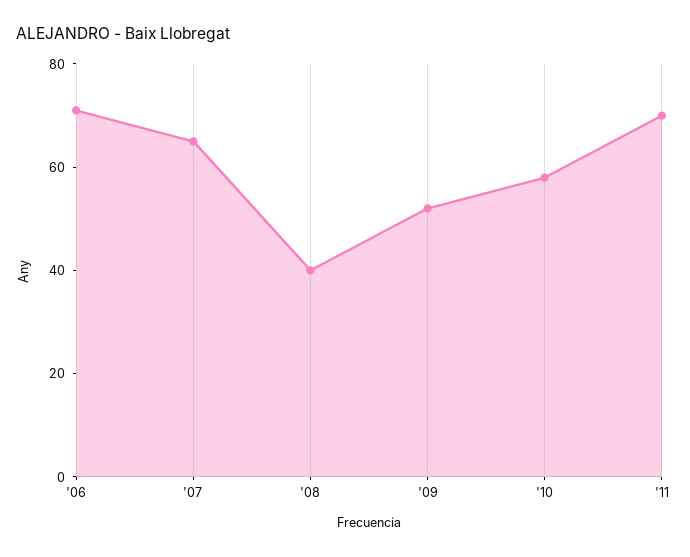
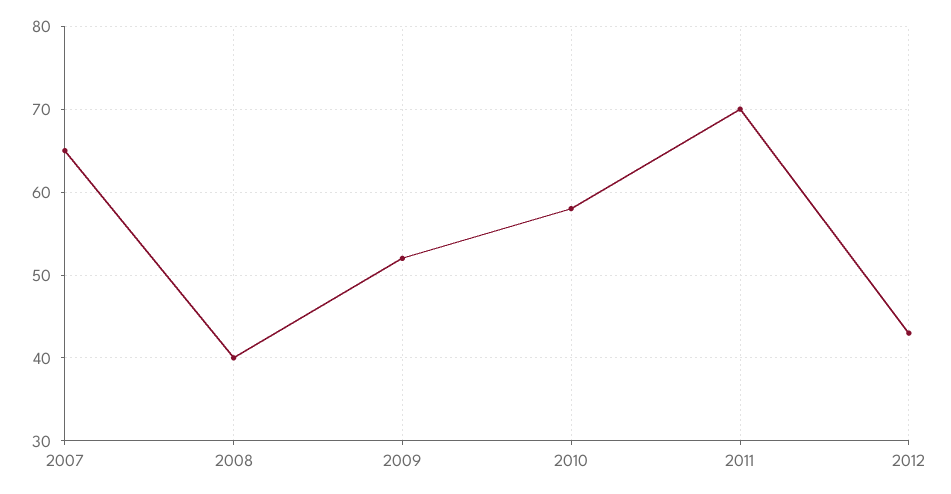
'06: 70 -> none
2012: none -> 43

